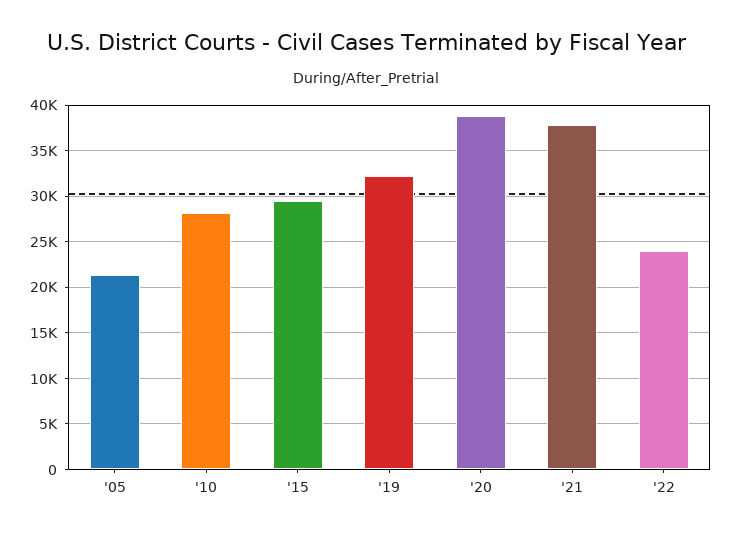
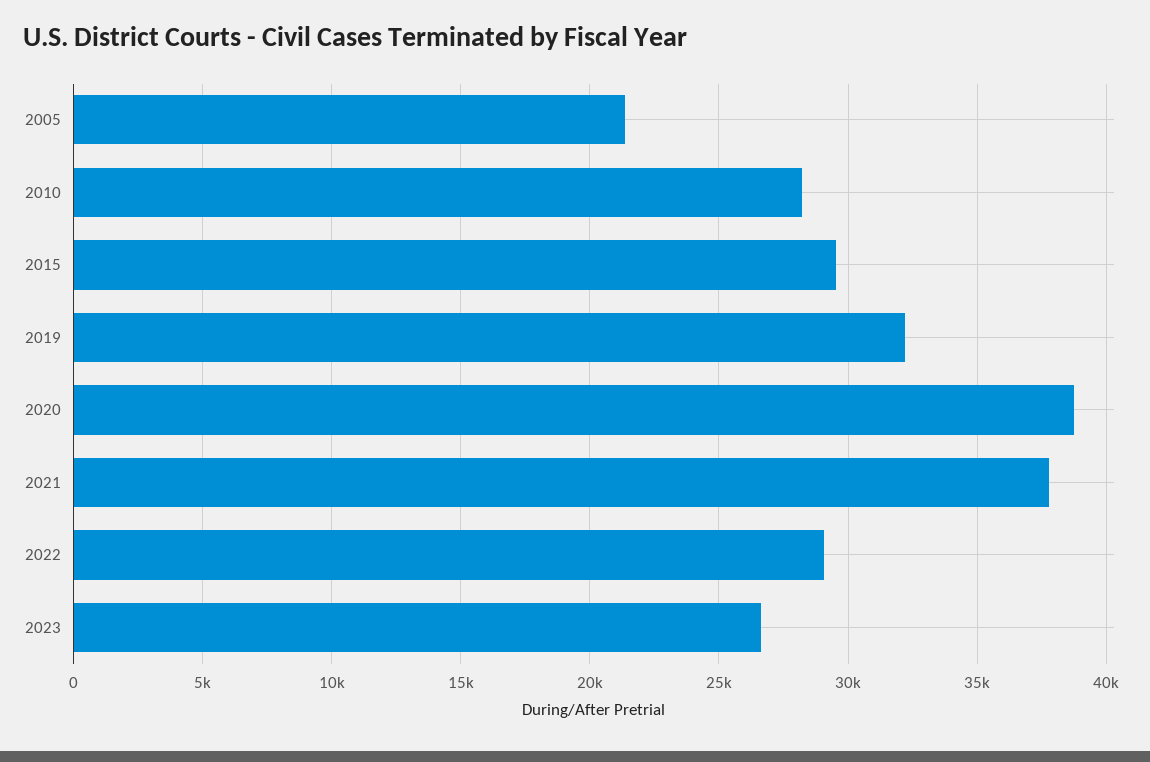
'22: 24000 -> 29000
2023: none -> 26500

